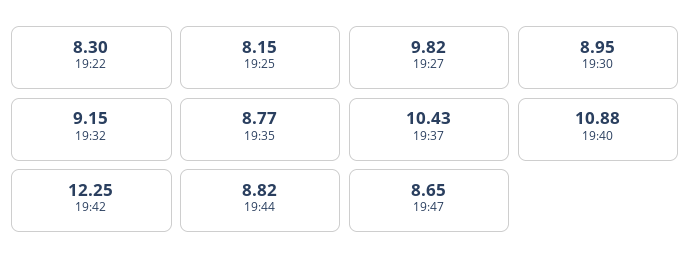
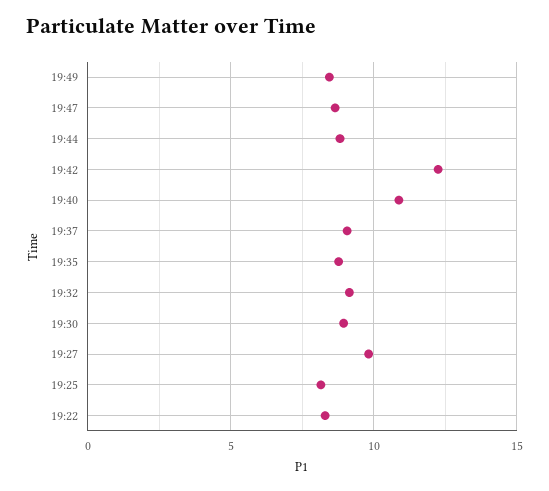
19:37: 10.43 -> 9
19:49: none -> 8.5

